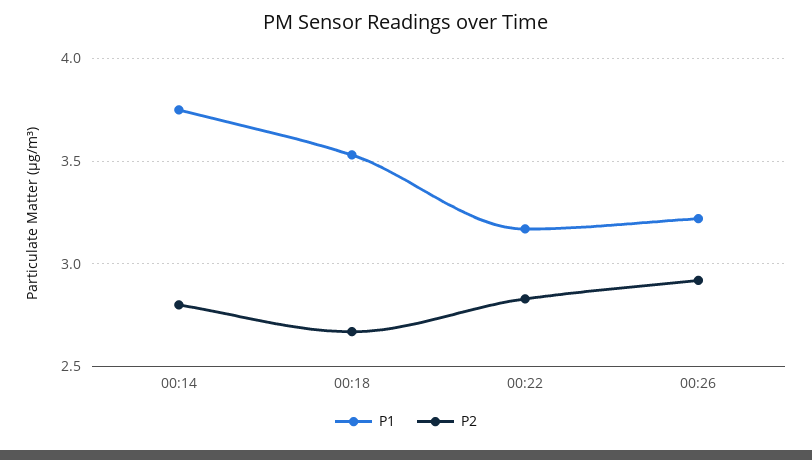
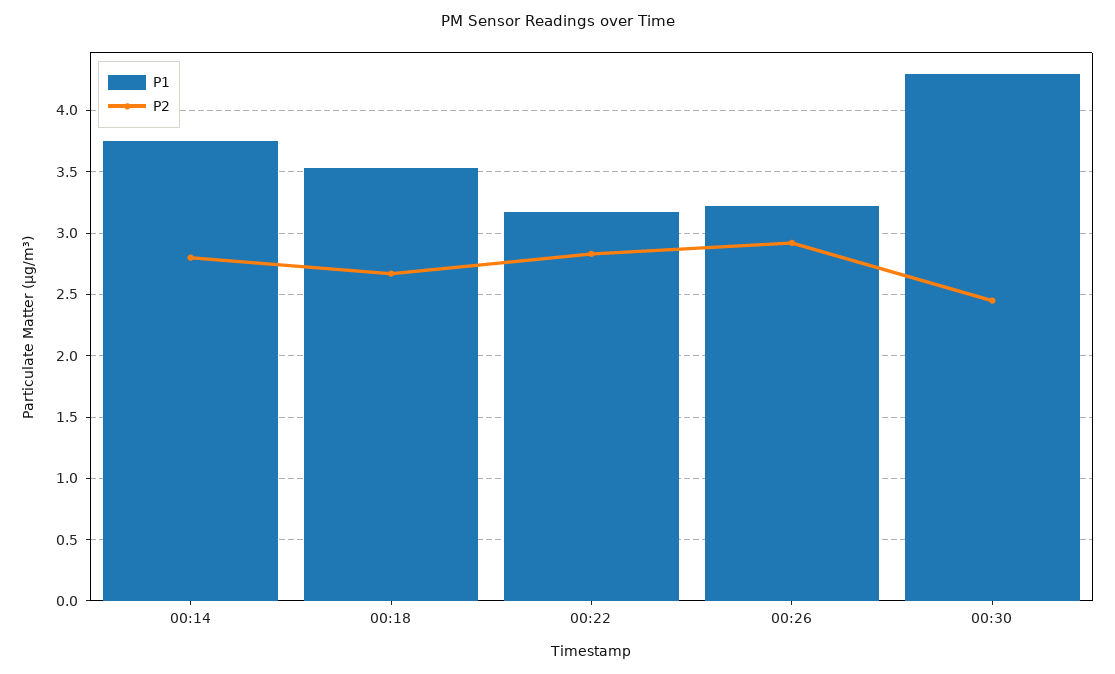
P1, 00:30: none -> 4.3
P2, 00:30: none -> 2.45

